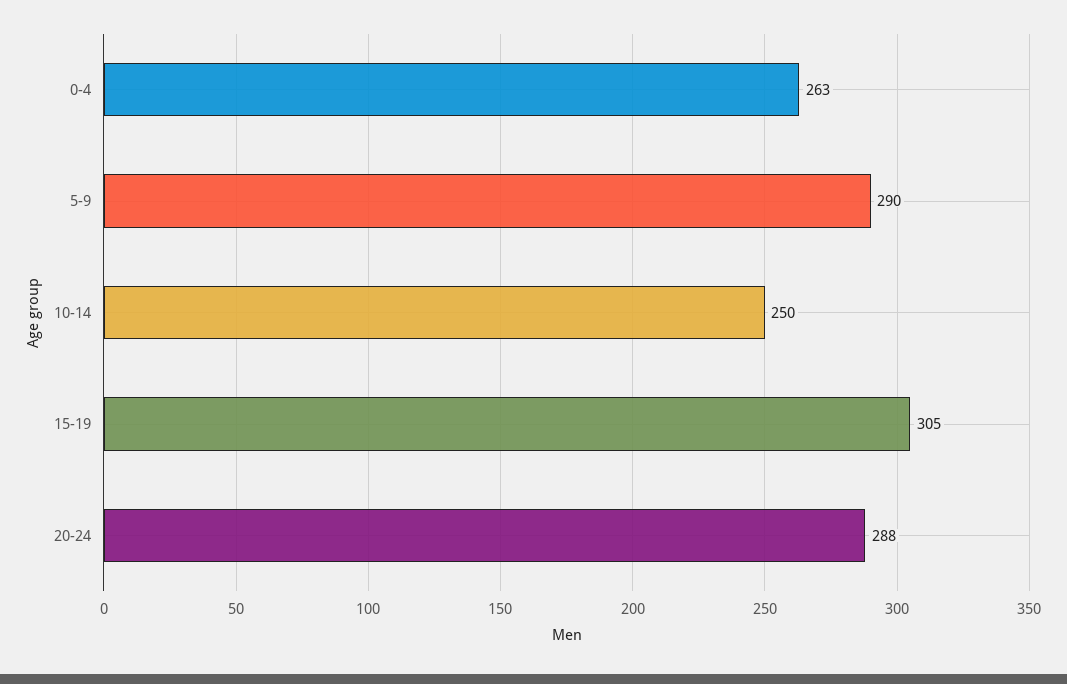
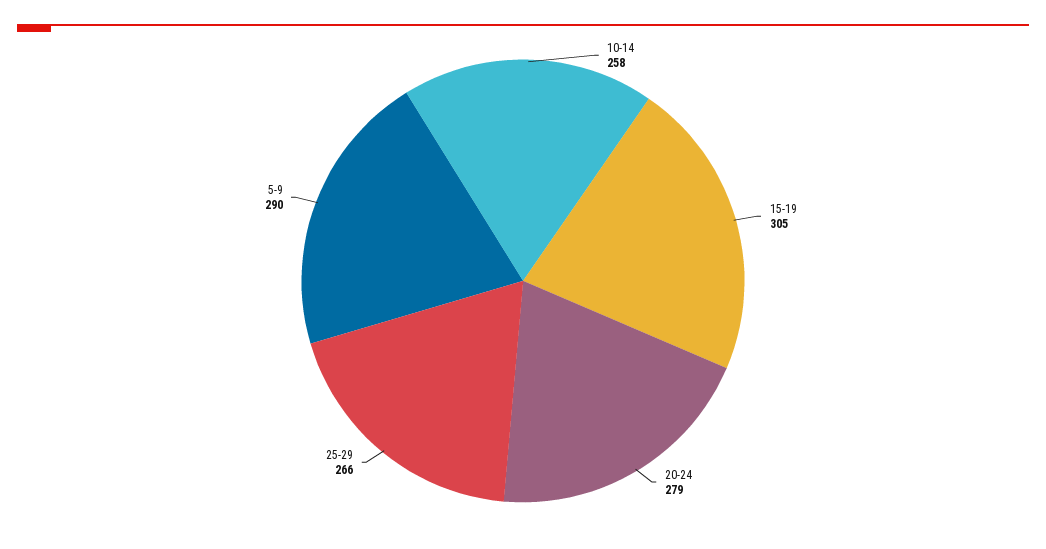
0-4: 263 -> none
10-14: 250 -> 258
20-24: 288 -> 279
25-29: none -> 266

